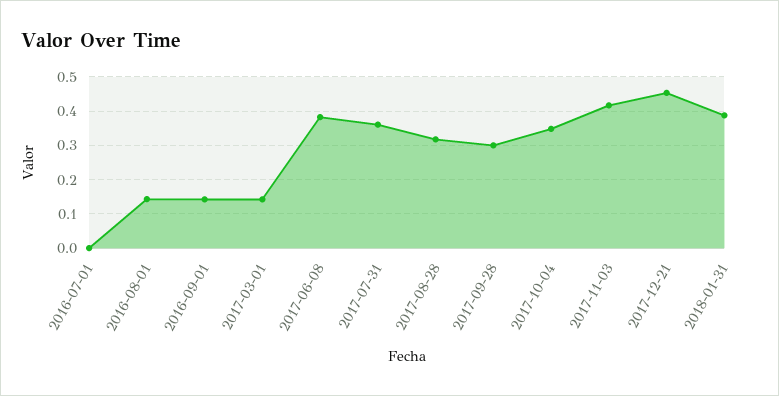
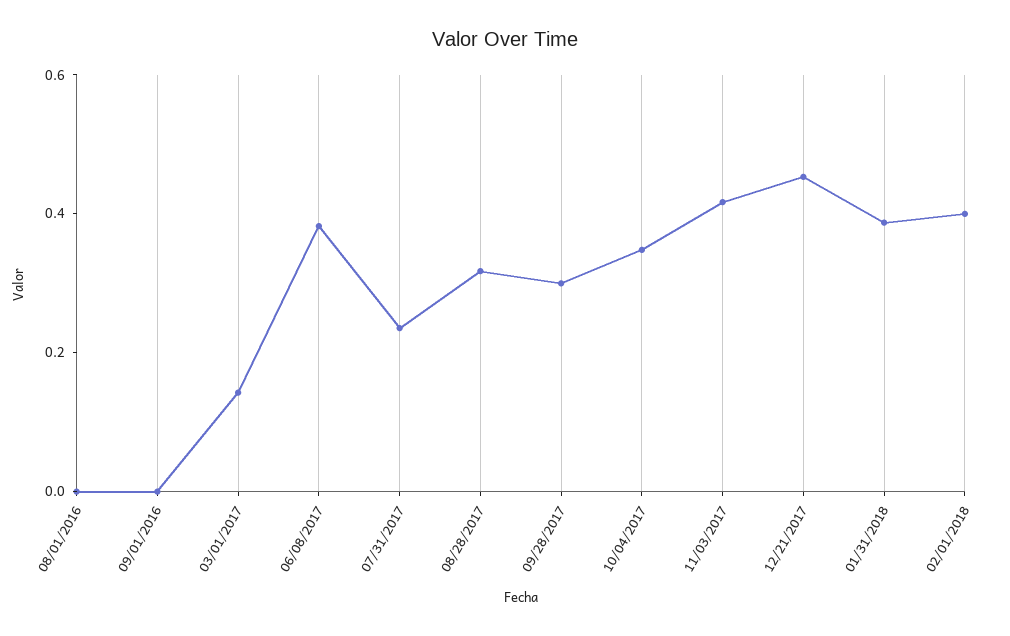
2016-07-01: 0 -> none
2016-08-01: 0.14 -> 0
2016-09-01: 0.14 -> 0
2017-07-31: 0.36 -> 0.25
02/01/2018: none -> 0.4

